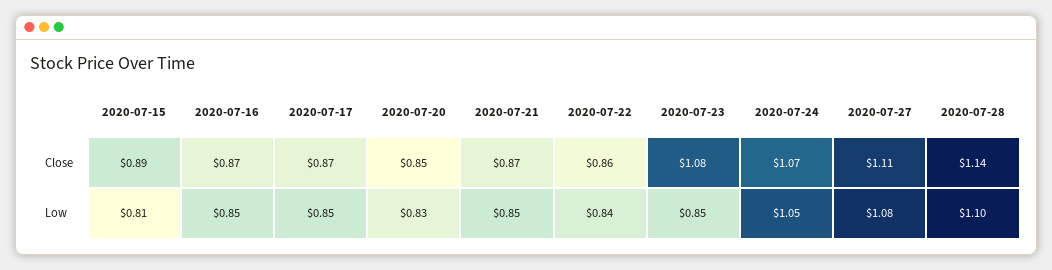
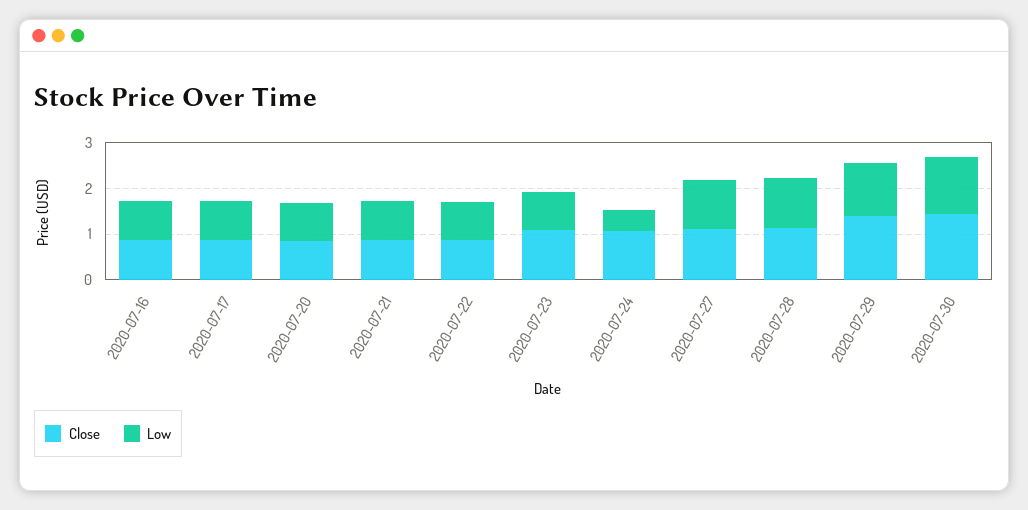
Close, 2020-07-15: 0.89 -> none
Low, 2020-07-15: 0.81 -> none
Low, 2020-07-24: 1.05 -> 0.4
Close, 2020-07-29: none -> 1.4
Low, 2020-07-29: none -> 1.2
Close, 2020-07-30: none -> 1.4
Low, 2020-07-30: none -> 1.2

